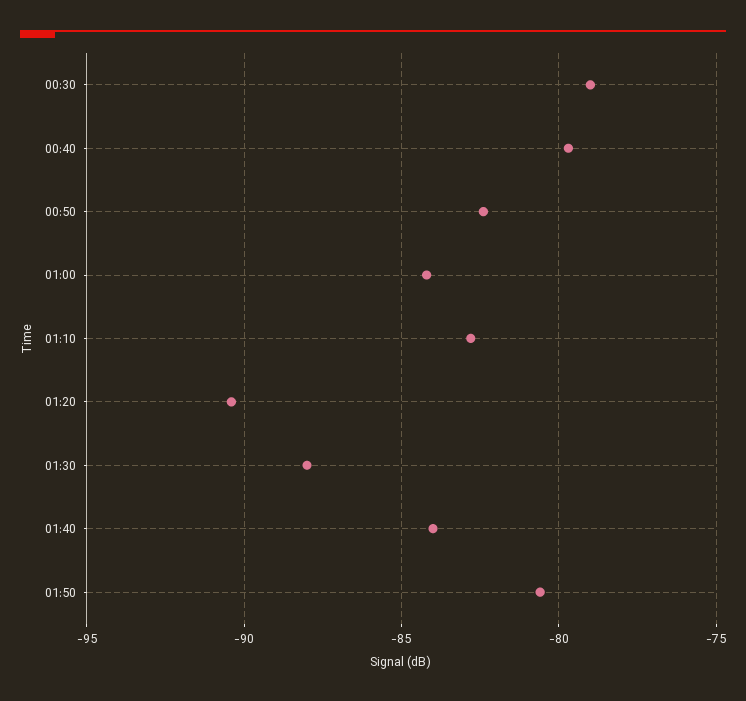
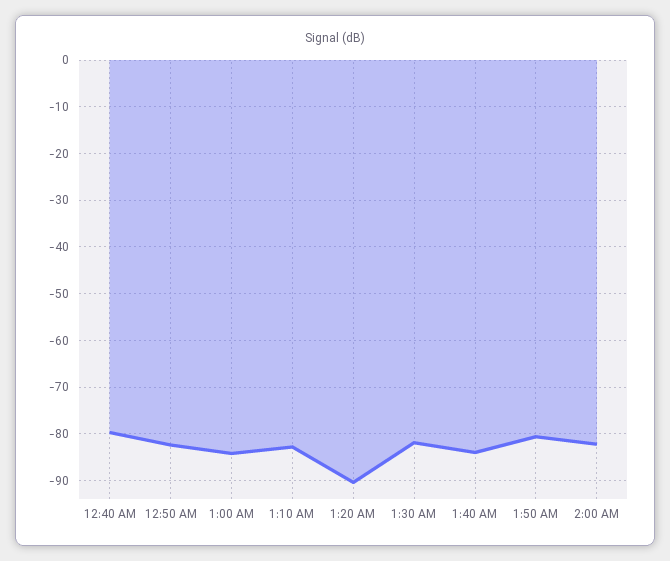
00:30: -79 -> none
01:30: -88 -> -82
2:00 AM: none -> -82

